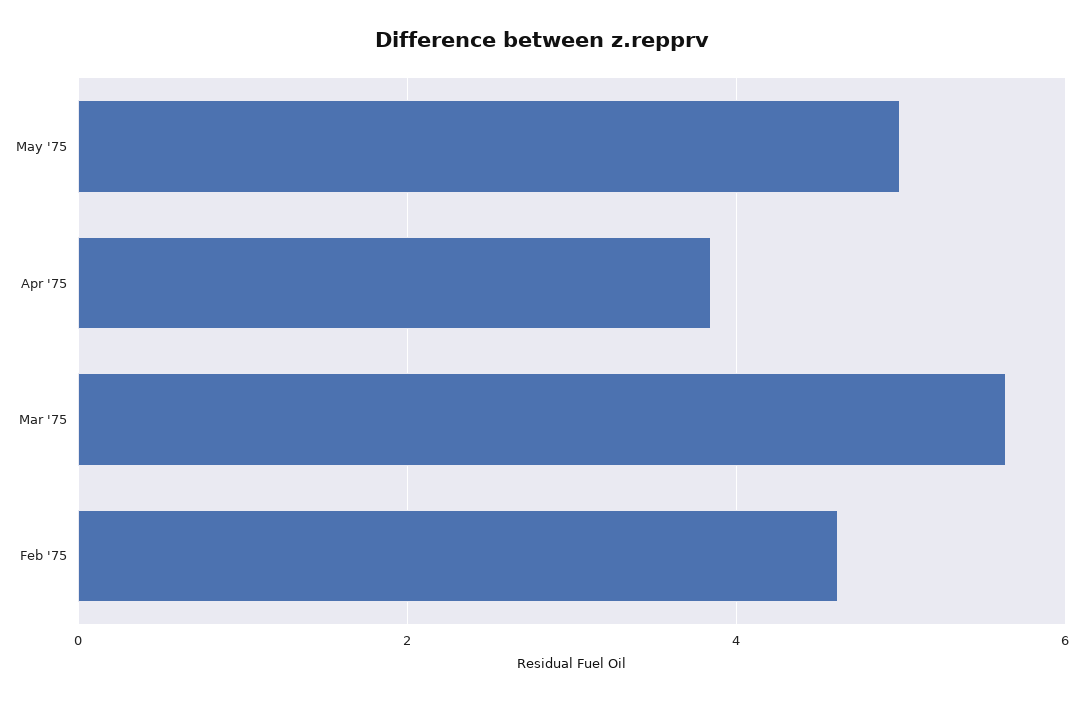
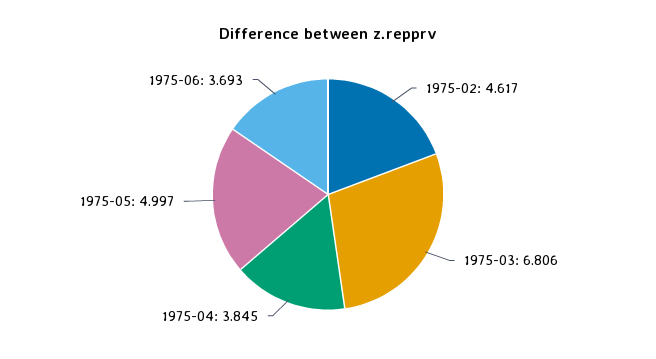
Mar '75: 5.6 -> 6.806
1975-06: none -> 3.693

